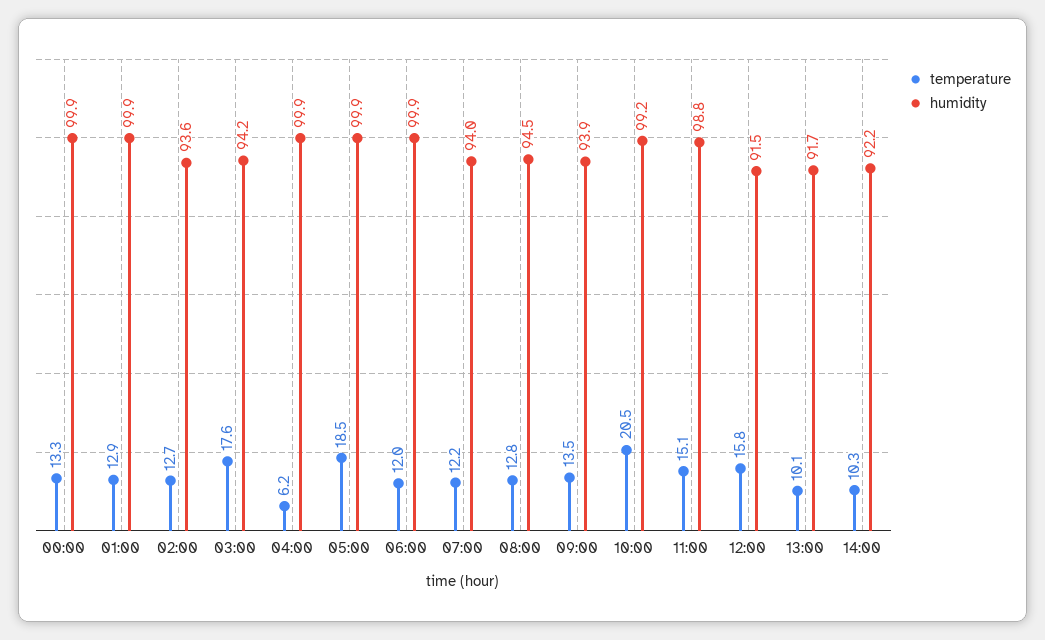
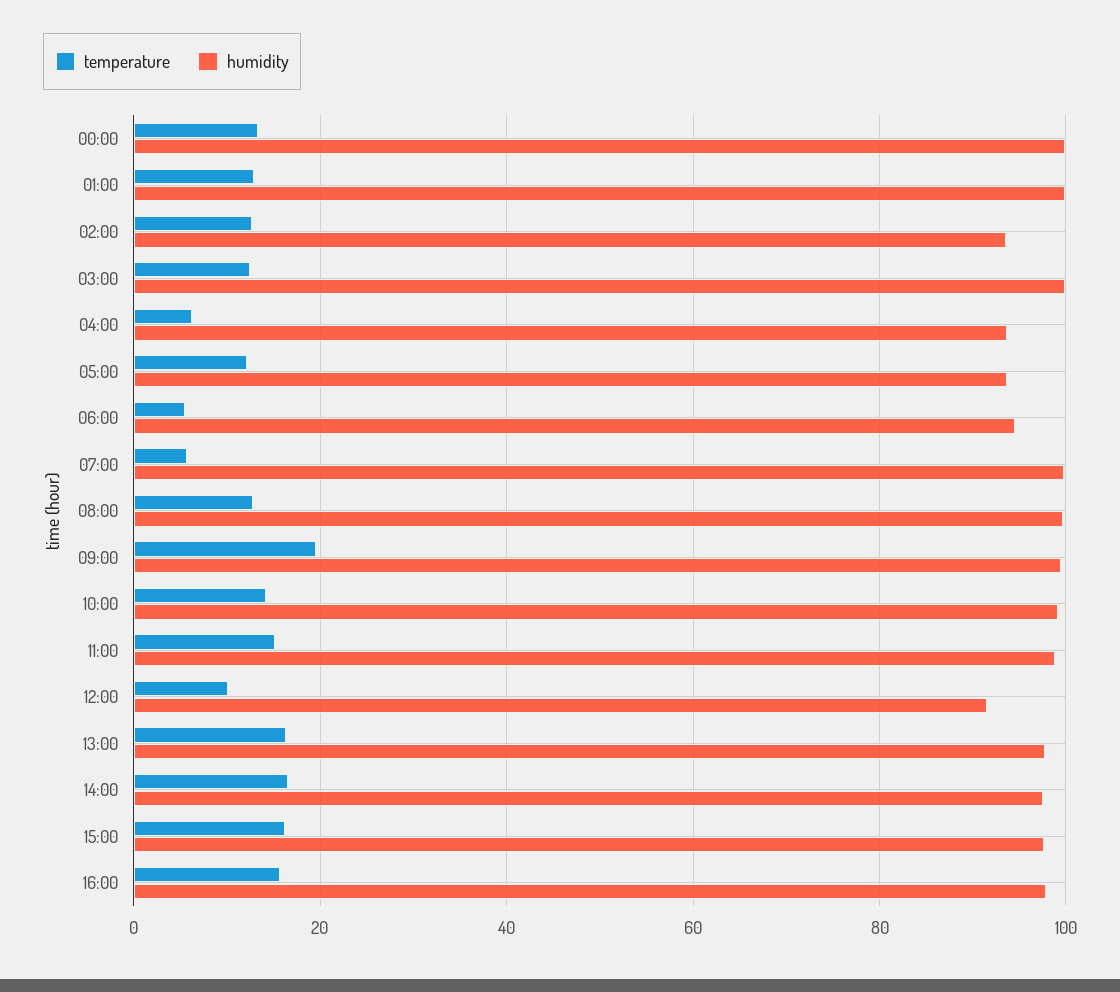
temperature, 03:00: 17.6 -> 12
humidity, 03:00: 94.2 -> 100
humidity, 04:00: 99.9 -> 94
temperature, 05:00: 18.5 -> 12
humidity, 05:00: 99.9 -> 94
temperature, 06:00: 12 -> 6
humidity, 06:00: 99.9 -> 94
temperature, 07:00: 12.2 -> 6
humidity, 07:00: 94 -> 100
humidity, 08:00: 94.5 -> 100
temperature, 09:00: 13.5 -> 20
humidity, 09:00: 93.9 -> 100
temperature, 10:00: 20.5 -> 14
temperature, 12:00: 15.8 -> 10
temperature, 13:00: 10.1 -> 16
humidity, 13:00: 91.7 -> 98
temperature, 14:00: 10.3 -> 16
humidity, 14:00: 92.2 -> 98
temperature, 15:00: none -> 16
humidity, 15:00: none -> 98
temperature, 16:00: none -> 16
humidity, 16:00: none -> 98

